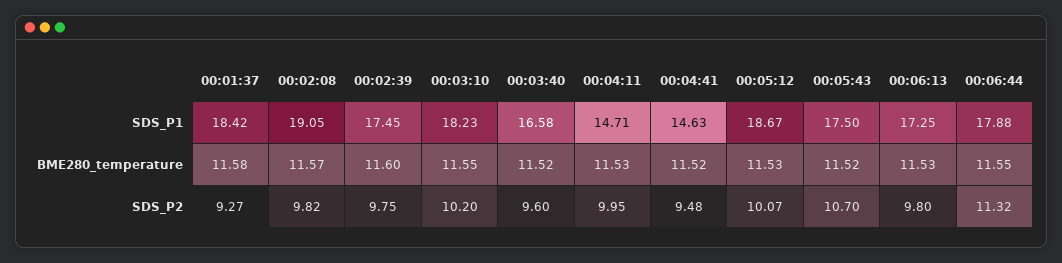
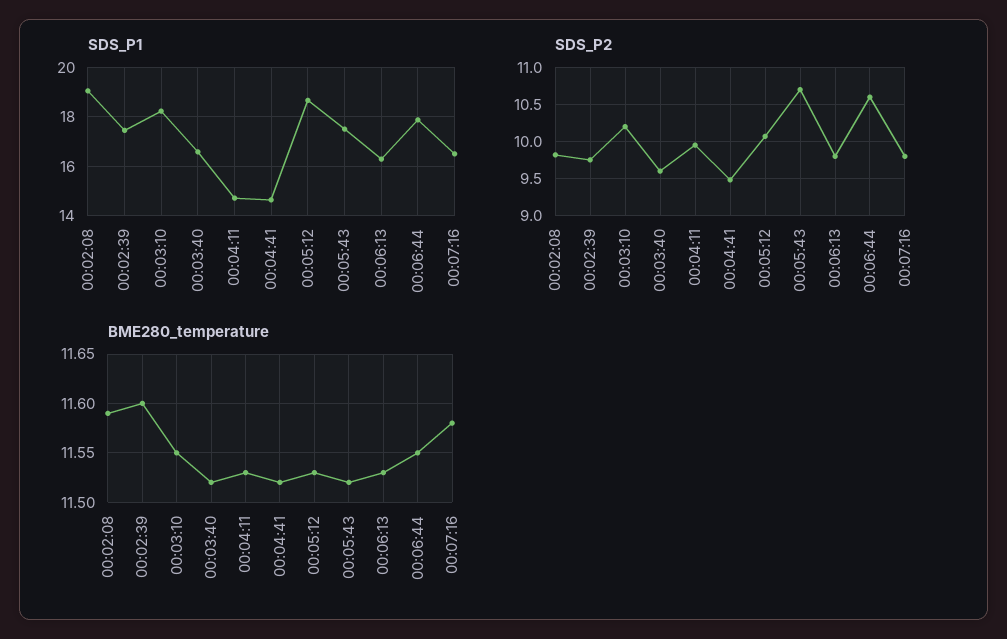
SDS_P1, 00:01:37: 18.42 -> none
SDS_P1, 00:06:13: 17.25 -> 16.25
BME280_temperature, 00:01:37: 11.58 -> none
BME280_temperature, 00:02:08: 11.57 -> 11.59
SDS_P2, 00:01:37: 9.27 -> none
SDS_P2, 00:06:44: 11.32 -> 10.6
SDS_P1, 00:07:16: none -> 16.5
SDS_P2, 00:07:16: none -> 9.8
BME280_temperature, 00:07:16: none -> 11.58

